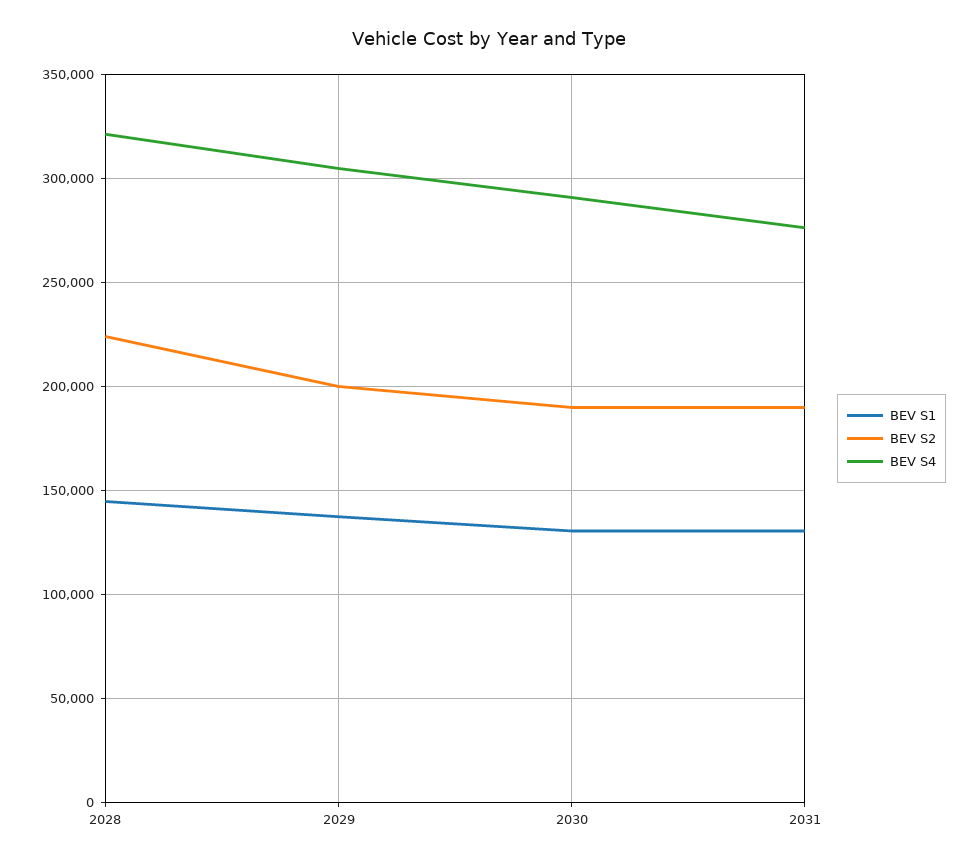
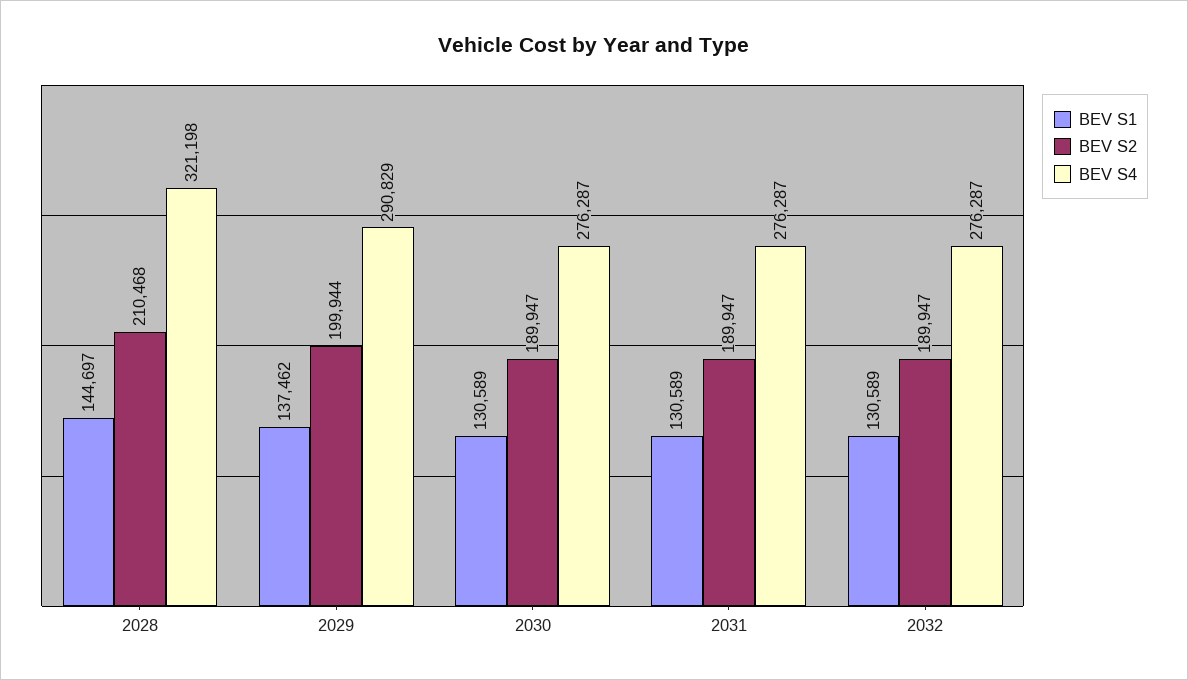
BEV S2, 2028: 225000 -> 210468
BEV S4, 2029: 305000 -> 290829
BEV S4, 2030: 290000 -> 276287
BEV S1, 2032: none -> 130589
BEV S2, 2032: none -> 189947
BEV S4, 2032: none -> 276287

